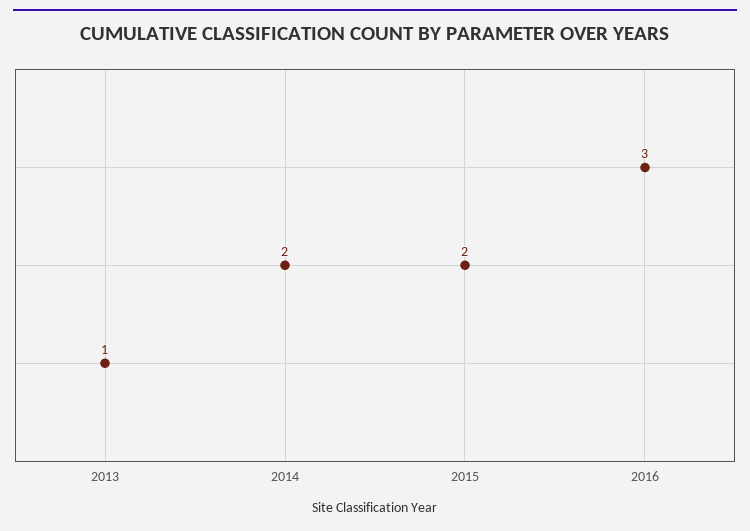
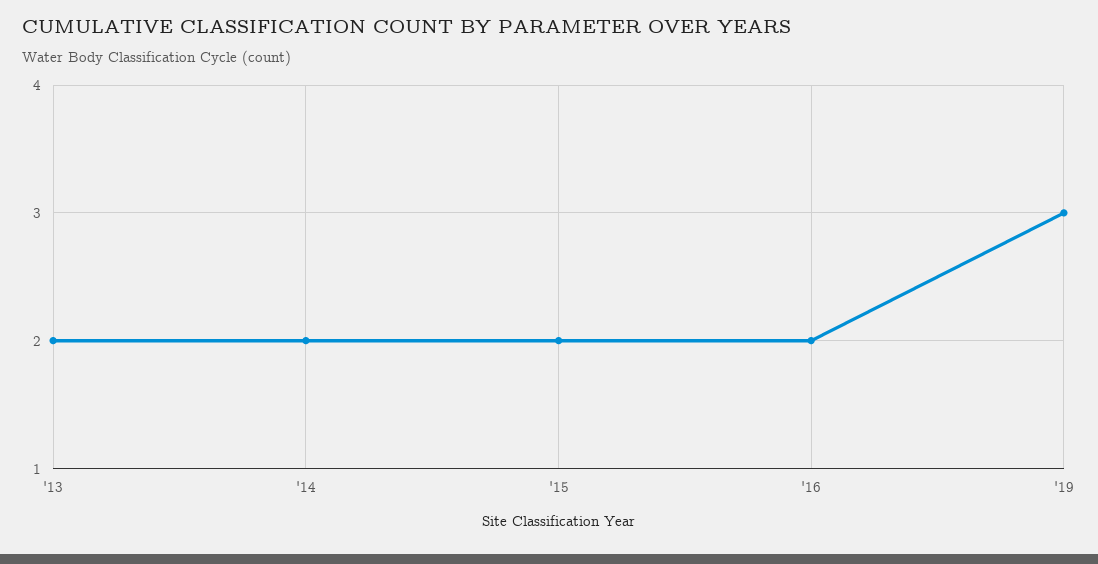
2013: 1 -> 2
2016: 3 -> 2
'19: none -> 3

